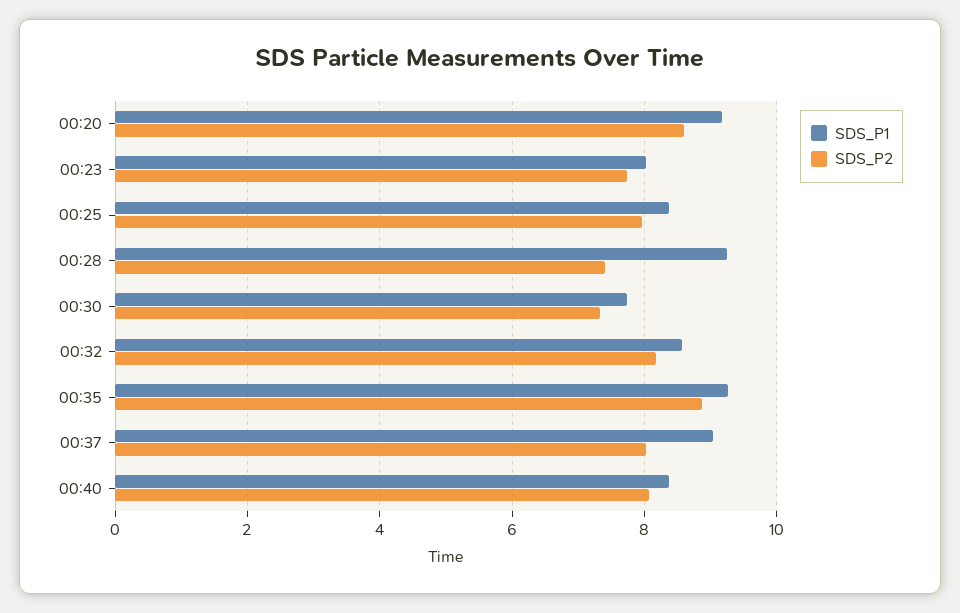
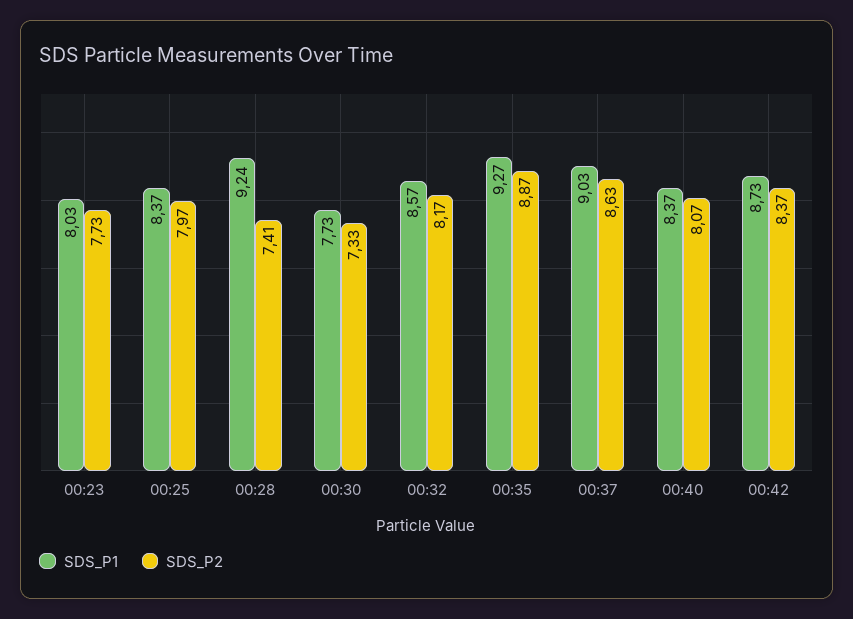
SDS_P1, 00:20: 9.2 -> none
SDS_P2, 00:20: 8.6 -> none
SDS_P2, 00:37: 8 -> 8.63
SDS_P1, 00:42: none -> 8.73
SDS_P2, 00:42: none -> 8.37

